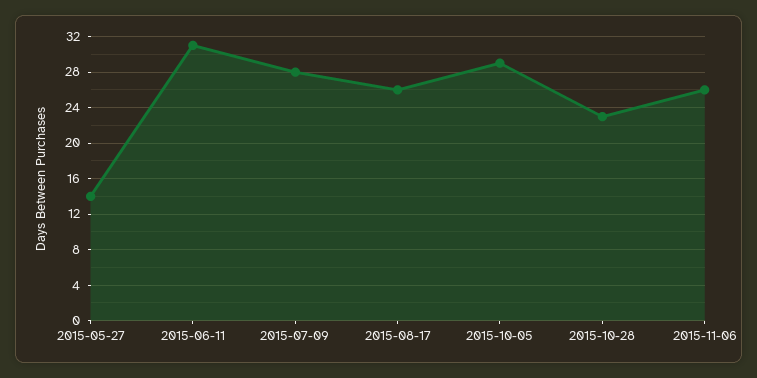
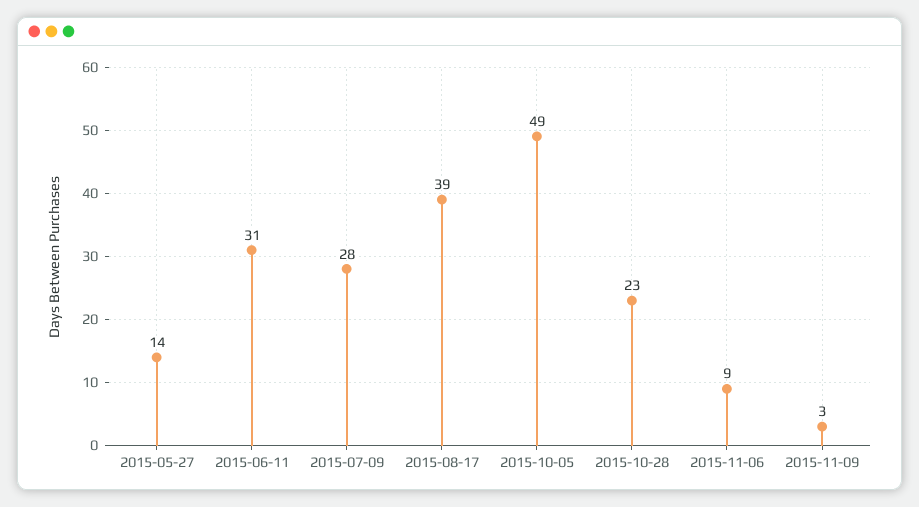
2015-08-17: 26 -> 39
2015-10-05: 29 -> 49
2015-11-06: 26 -> 9
2015-11-09: none -> 3

